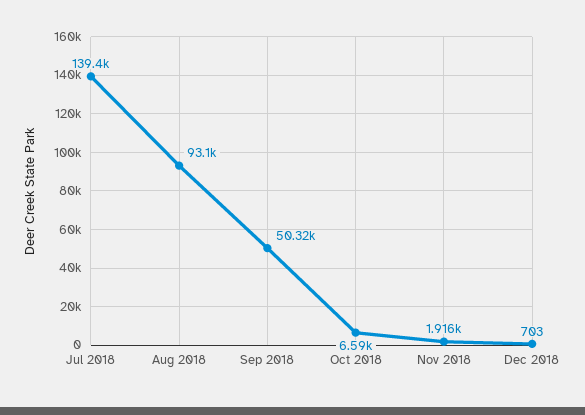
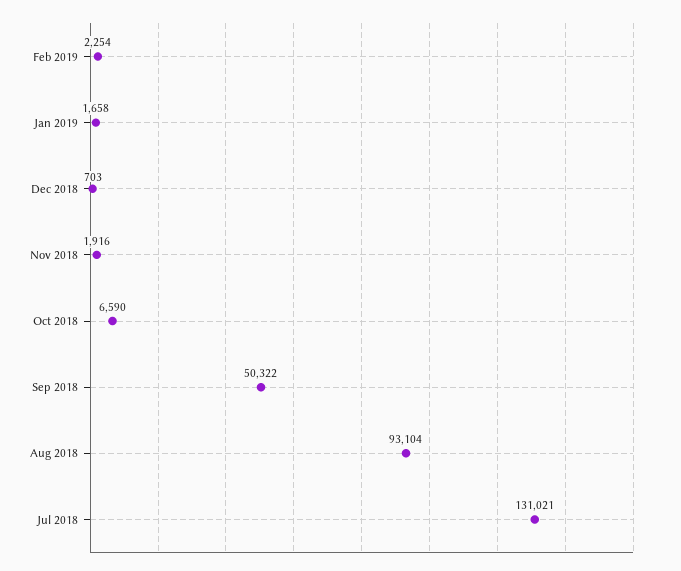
Jul 2018: 139400 -> 131021
Feb 2019: none -> 2254
Jan 2019: none -> 1658

